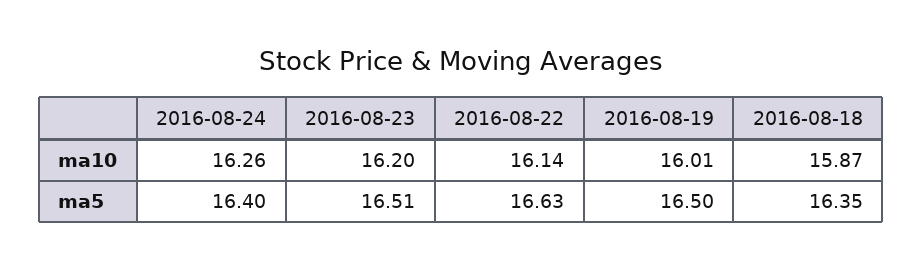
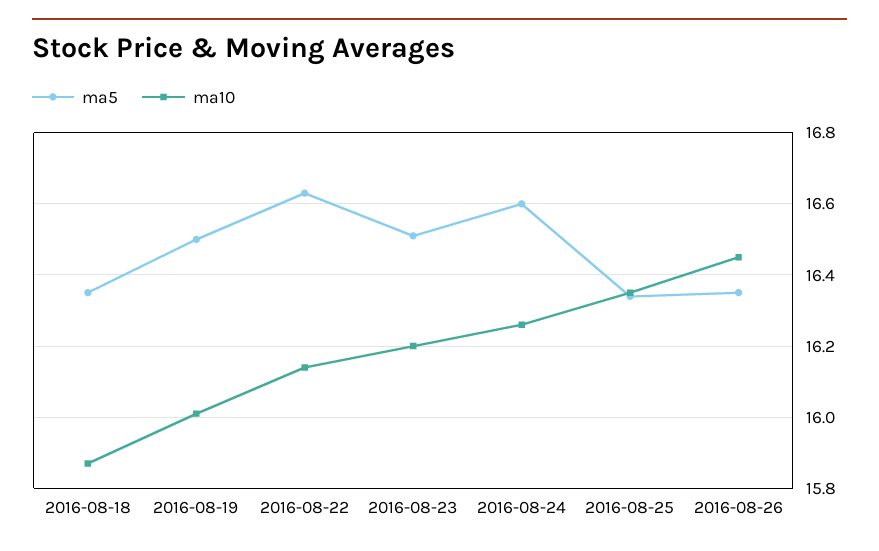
ma5, 2016-08-24: 16.4 -> 16.6
ma5, 2016-08-25: none -> 16.35
ma10, 2016-08-25: none -> 16.35
ma5, 2016-08-26: none -> 16.35
ma10, 2016-08-26: none -> 16.45

